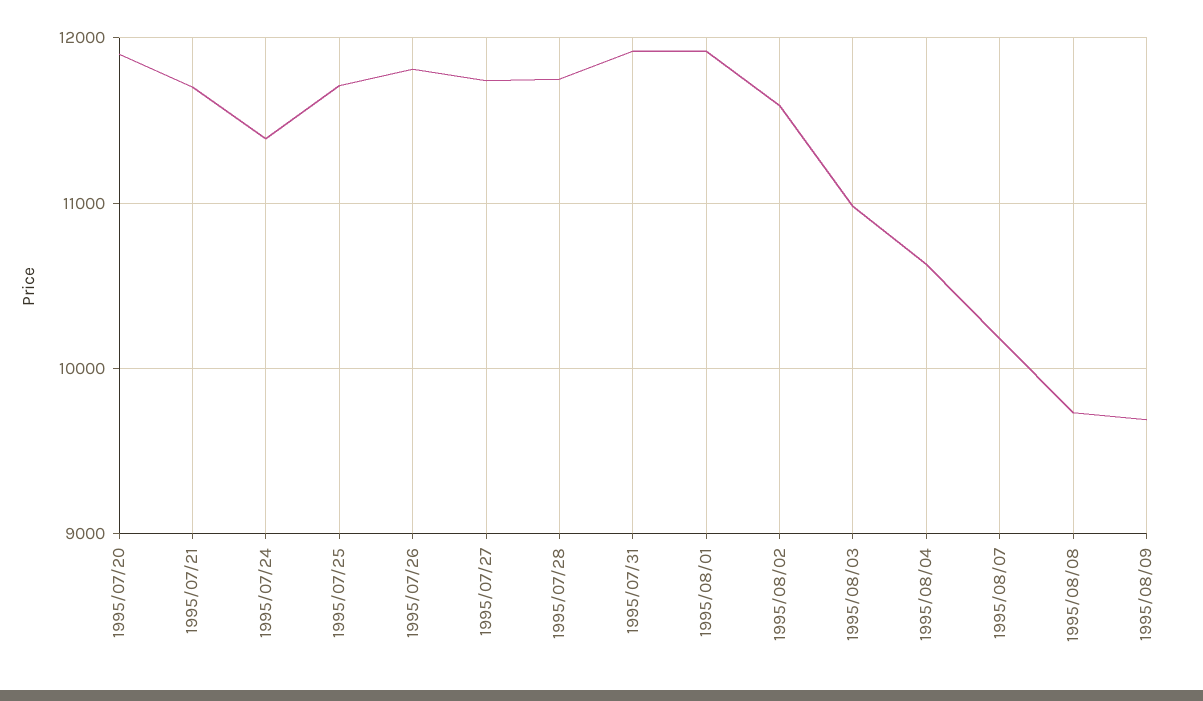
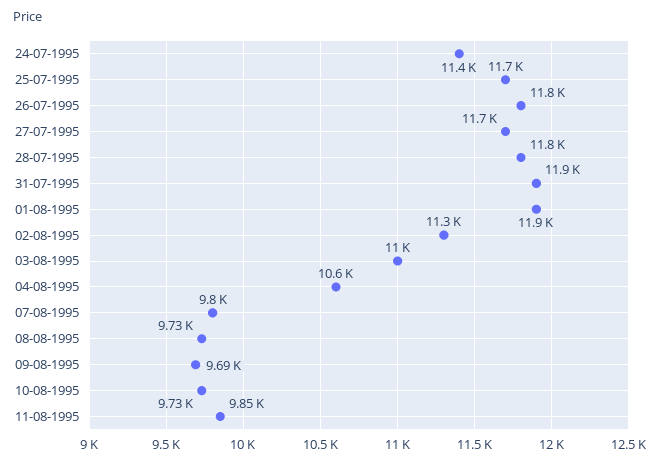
1995/07/20: 11900 -> none
1995/07/21: 11700 -> none
1995/08/02: 11600 -> 11300
1995/08/07: 10200 -> 9800
10-08-1995: none -> 9730
11-08-1995: none -> 9850

